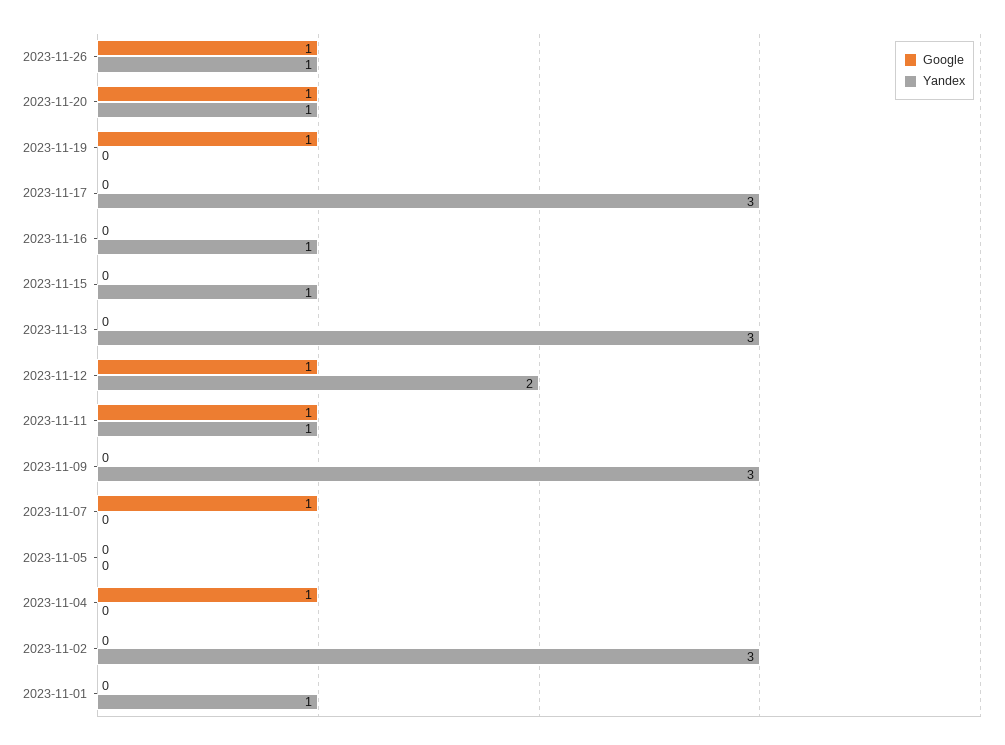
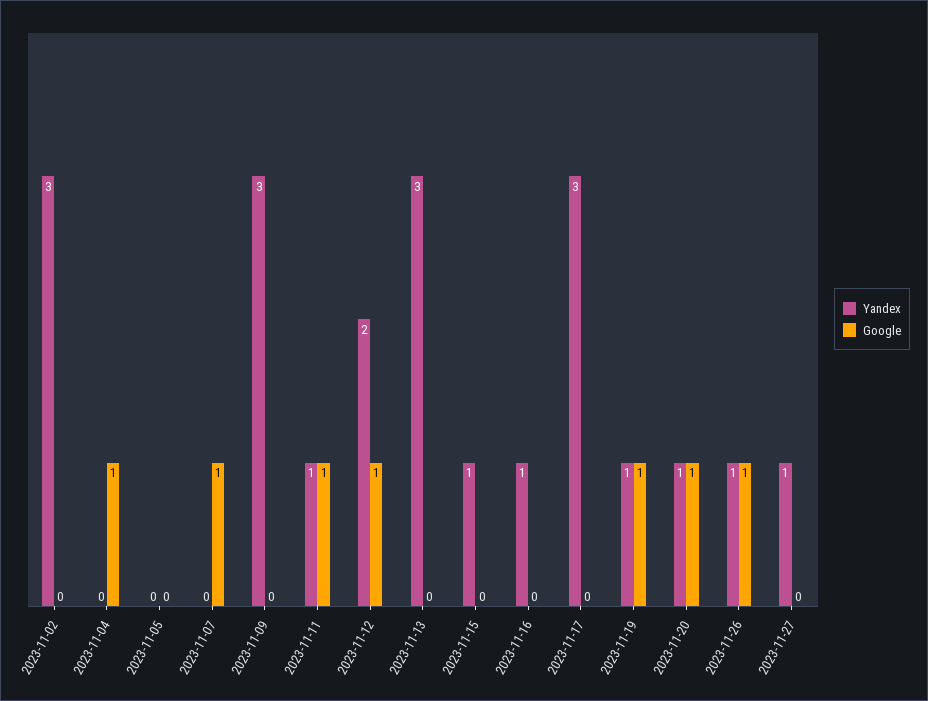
Yandex, 2023-11-19: 0 -> 1
Google, 2023-11-01: 0 -> none
Yandex, 2023-11-01: 1 -> none
Yandex, 2023-11-27: none -> 1
Google, 2023-11-27: none -> 0

